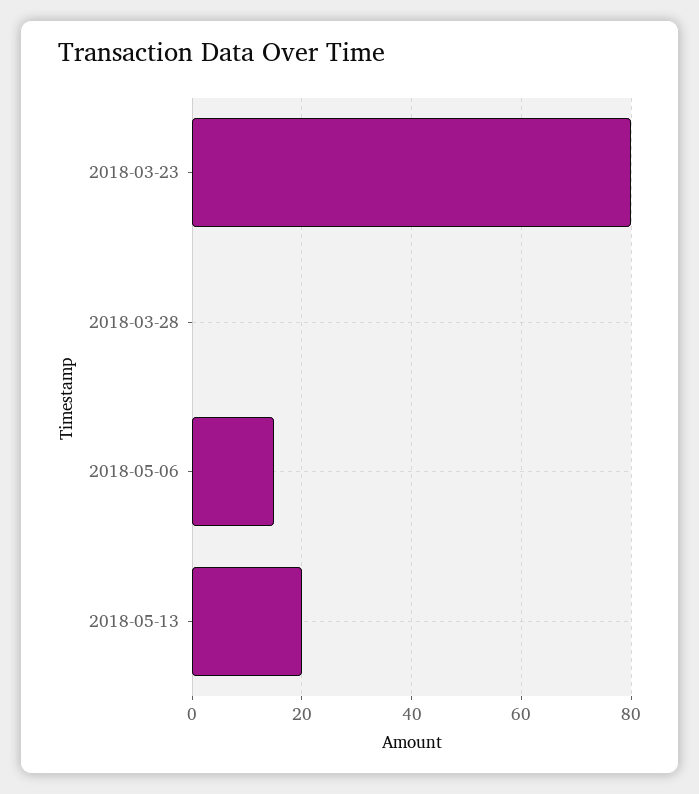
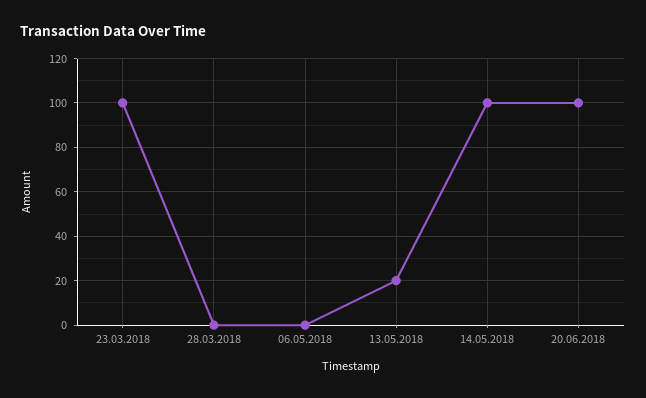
2018-03-23: 80 -> 100
2018-05-06: 15 -> 0
14.05.2018: none -> 100
20.06.2018: none -> 100

